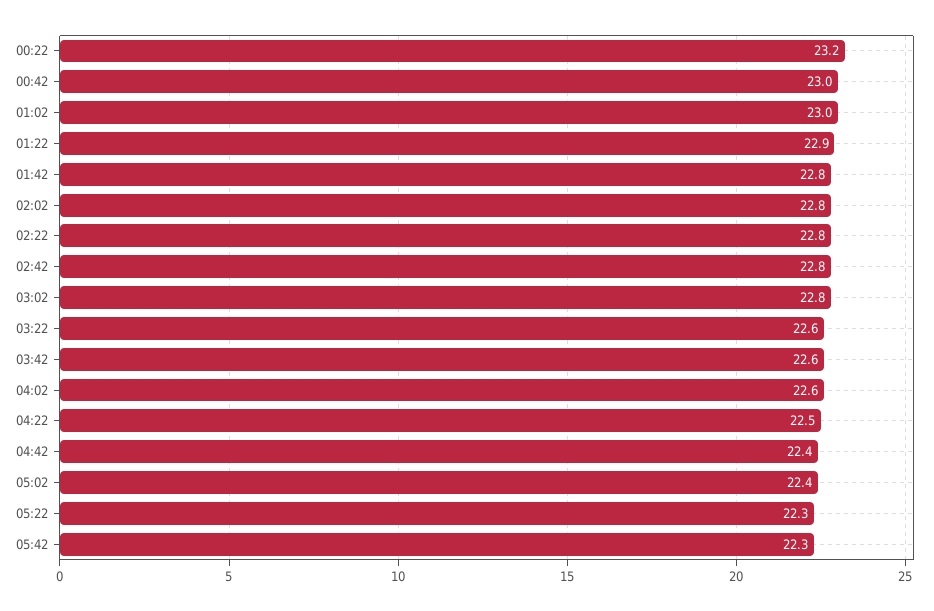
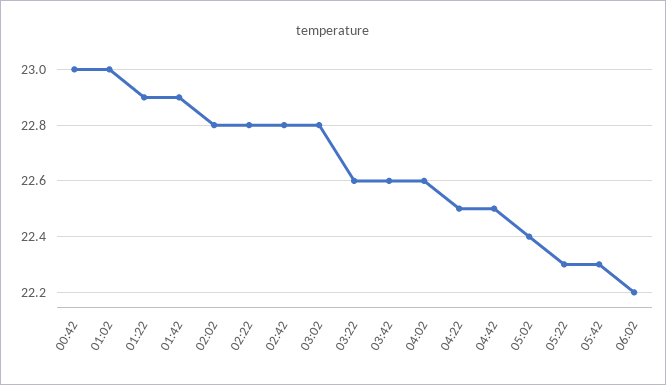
00:22: 23.2 -> none
01:42: 22.8 -> 22.9
04:42: 22.4 -> 22.5
06:02: none -> 22.2

